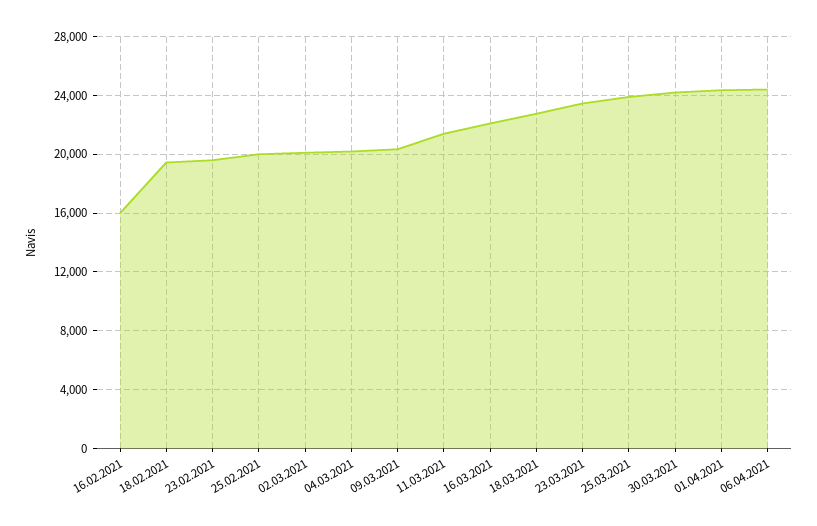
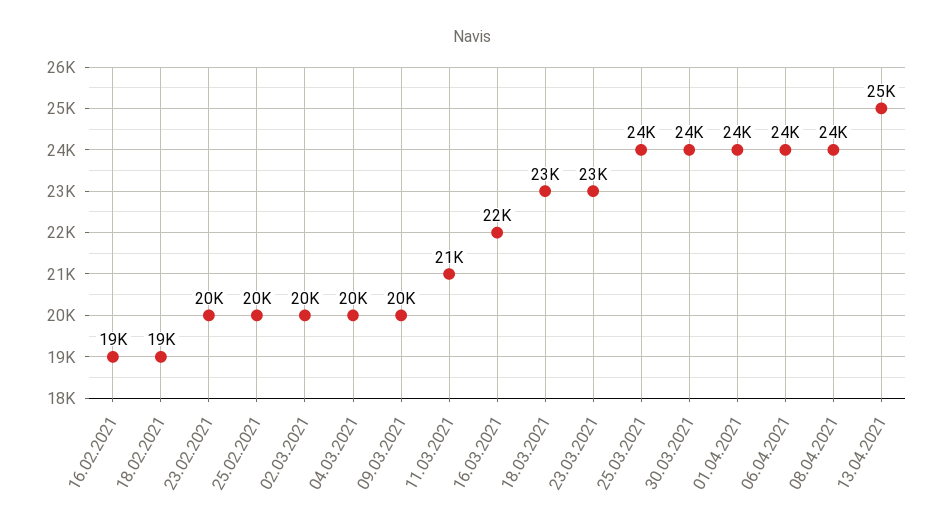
16.02.2021: 16000 -> 19000
08.04.2021: none -> 24000
13.04.2021: none -> 25000

